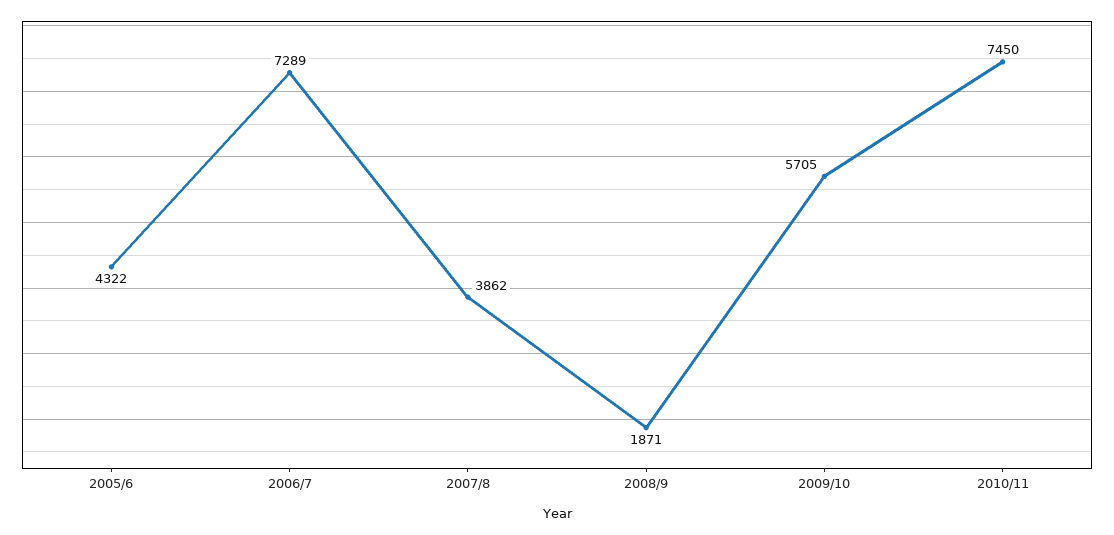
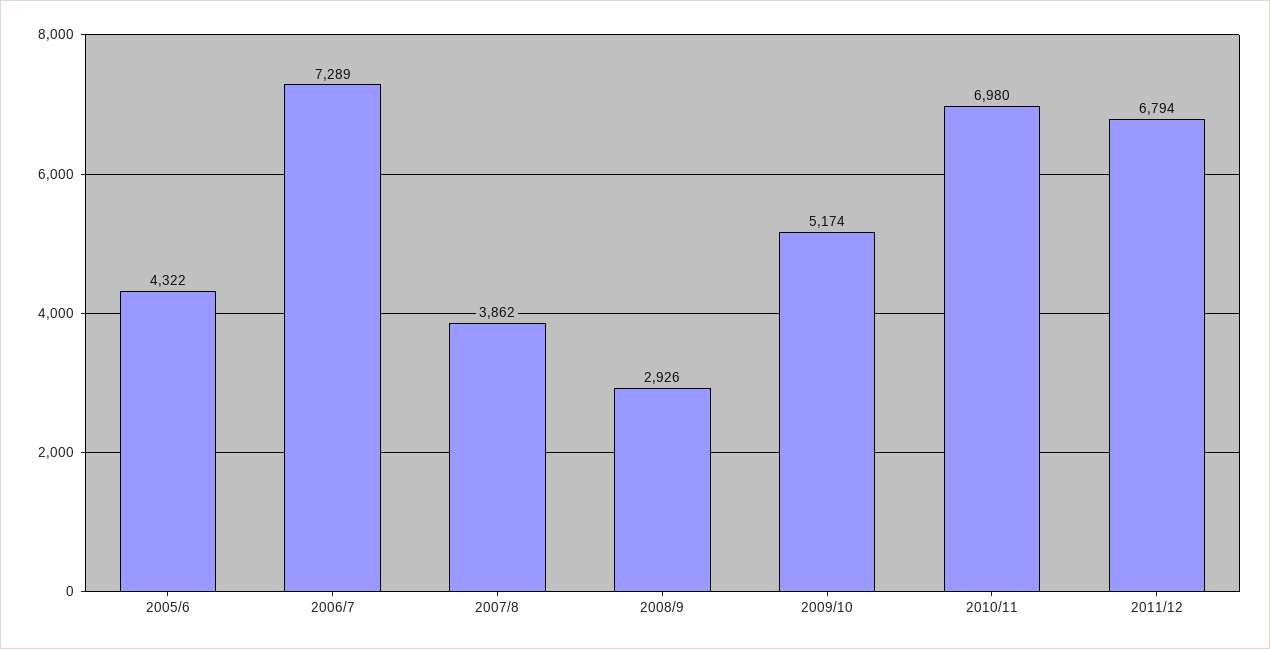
2008/9: 1871 -> 2926
2009/10: 5705 -> 5174
2010/11: 7450 -> 6980
2011/12: none -> 6794

